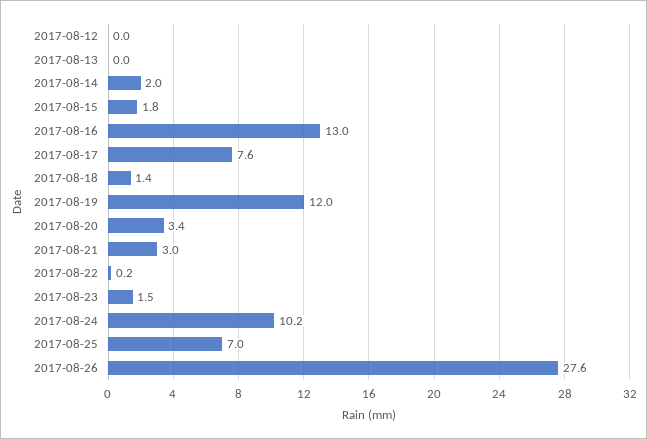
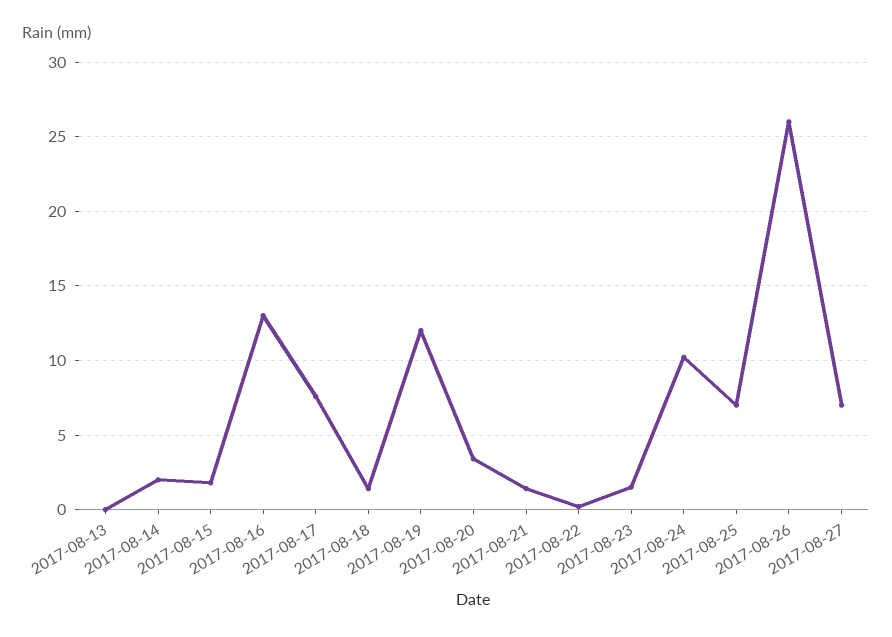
2017-08-12: 0 -> none
2017-08-21: 3 -> 1.5
2017-08-26: 27.6 -> 26
2017-08-27: none -> 7

